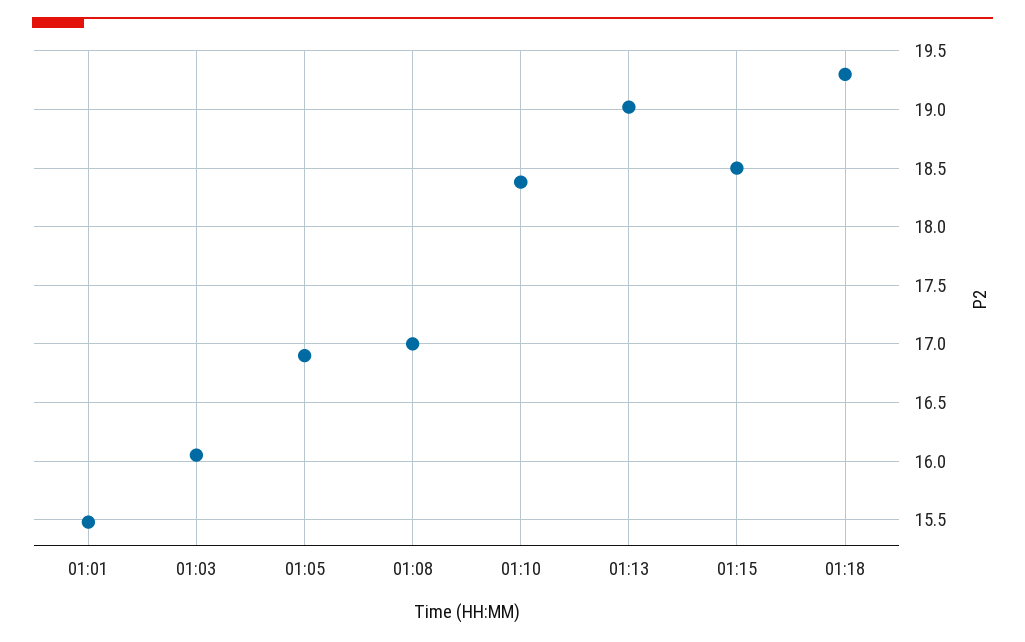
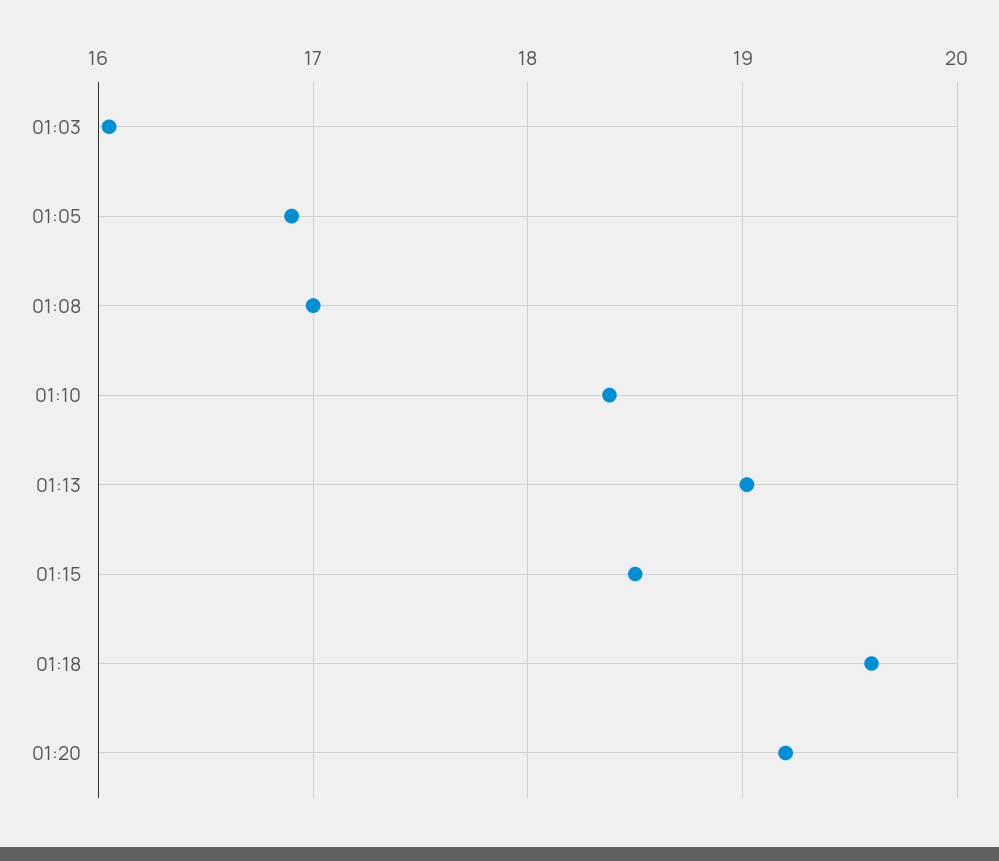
01:01: 15.5 -> none
01:18: 19.3 -> 19.6
01:20: none -> 19.2

